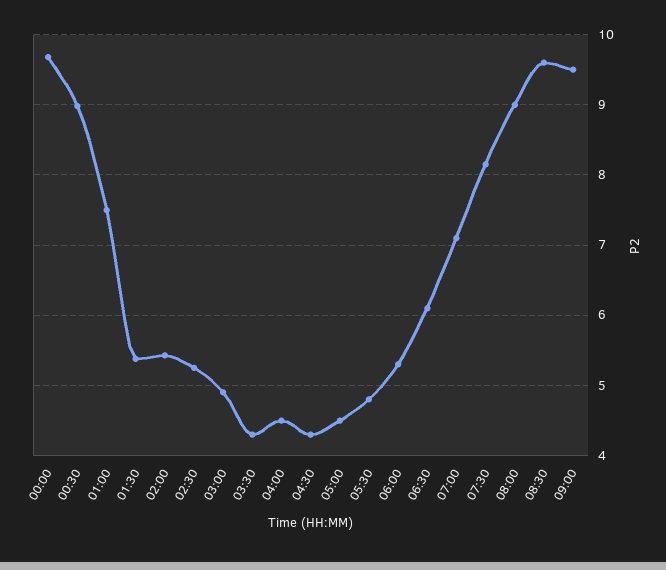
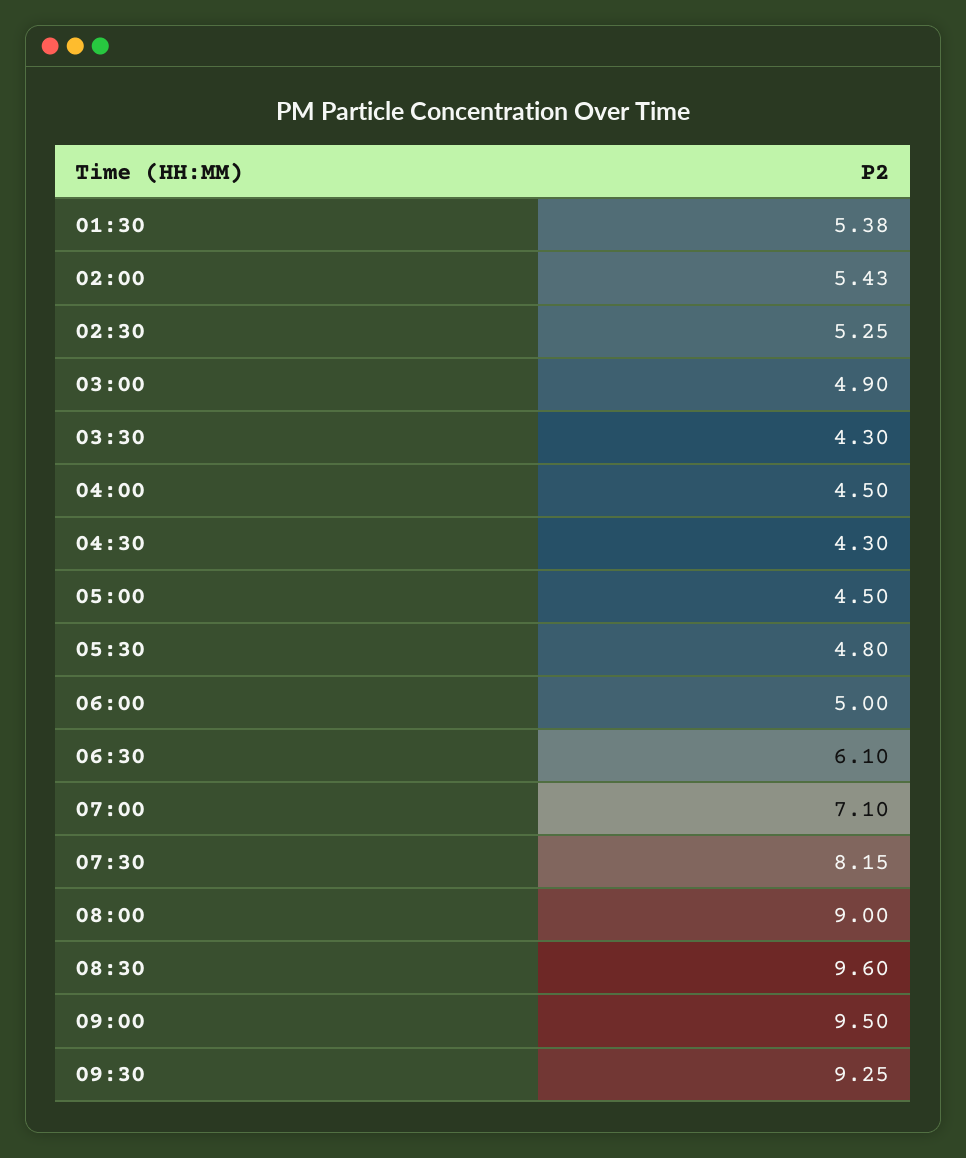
00:00: 9.7 -> none
00:30: 9 -> none
01:00: 7.5 -> none
06:00: 5.3 -> 5
09:30: none -> 9.25

